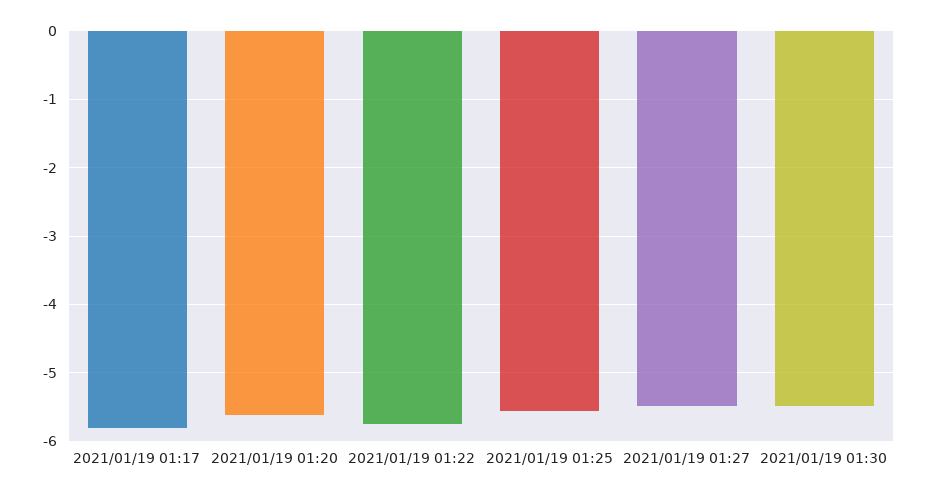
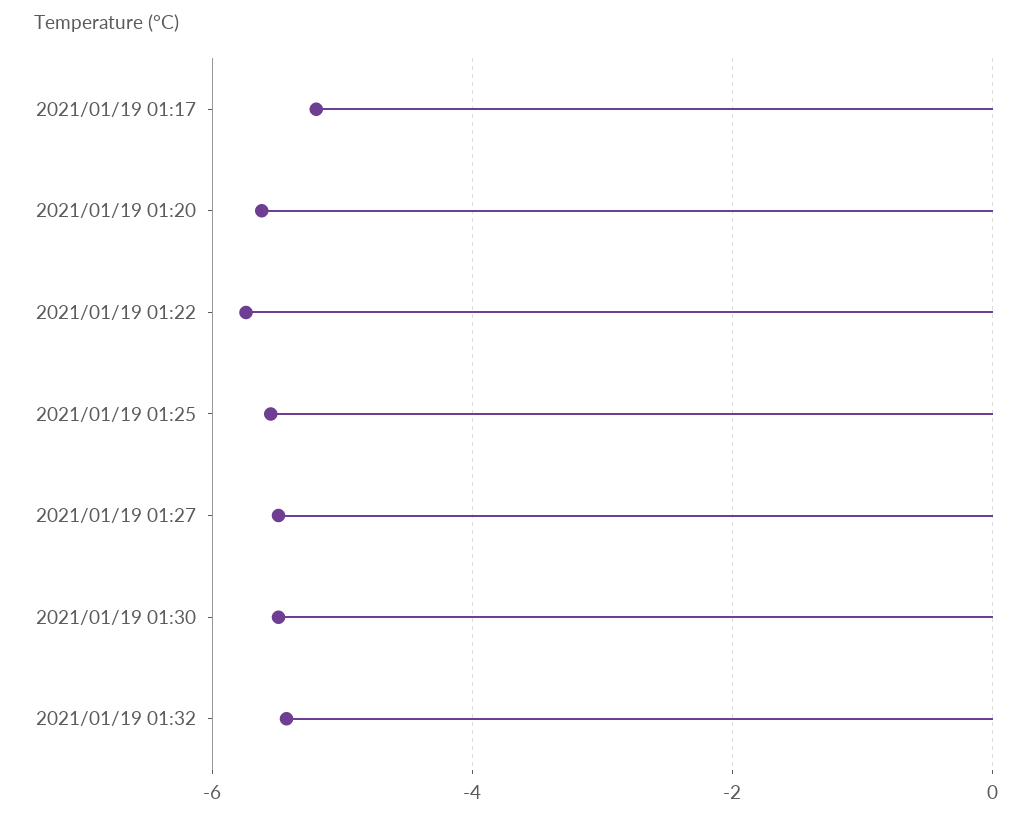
2021/01/19 01:17: -5.8 -> -5.2
2021/01/19 01:32: none -> -5.4

